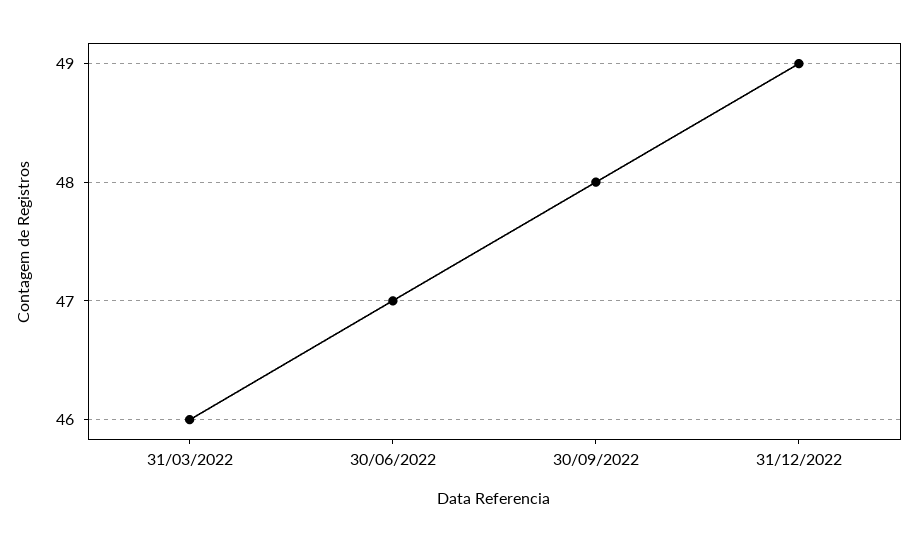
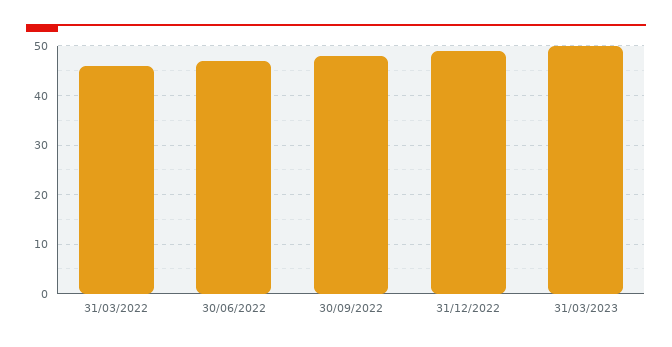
31/03/2023: none -> 50

